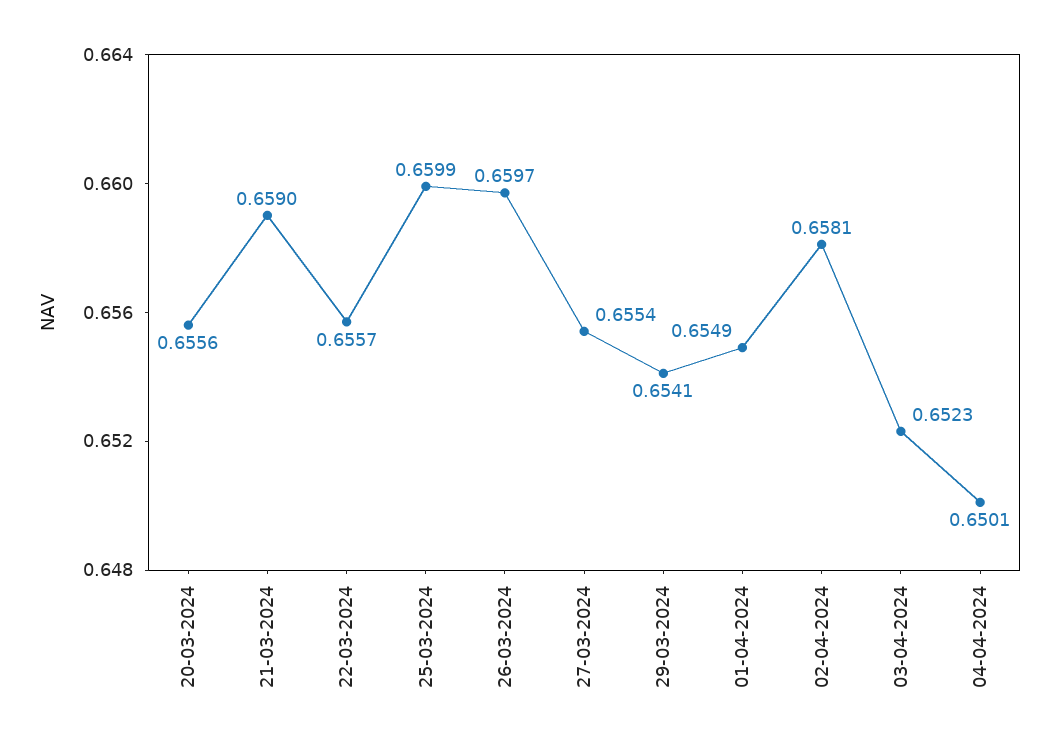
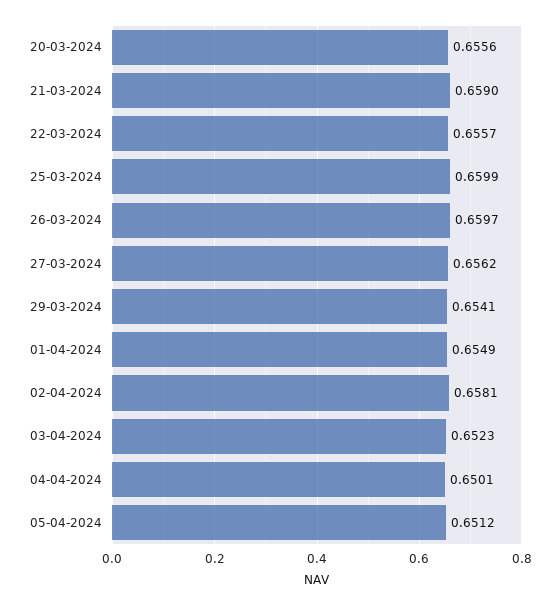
27-03-2024: 0.6554 -> 0.6562
05-04-2024: none -> 0.6512

